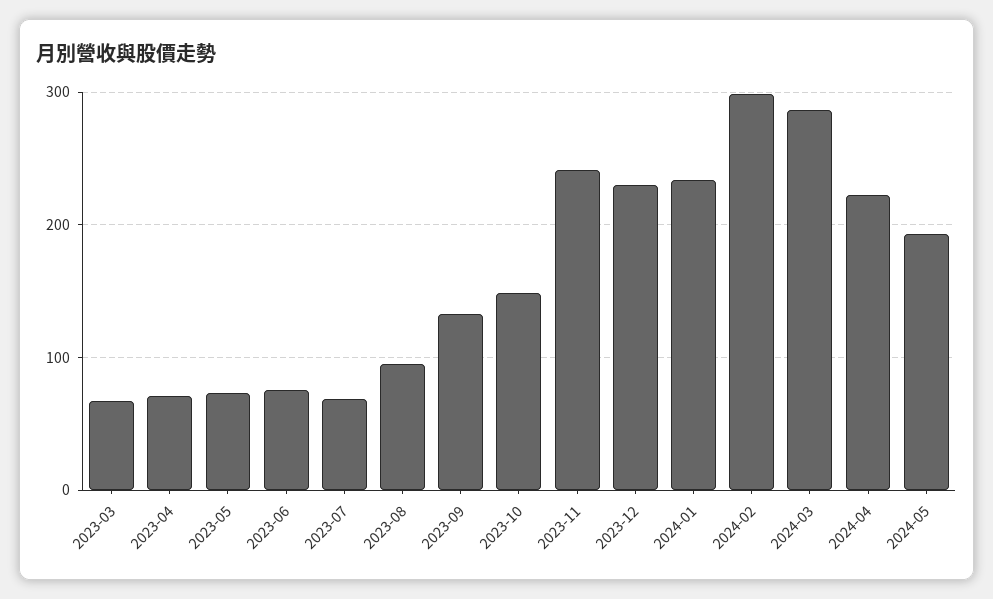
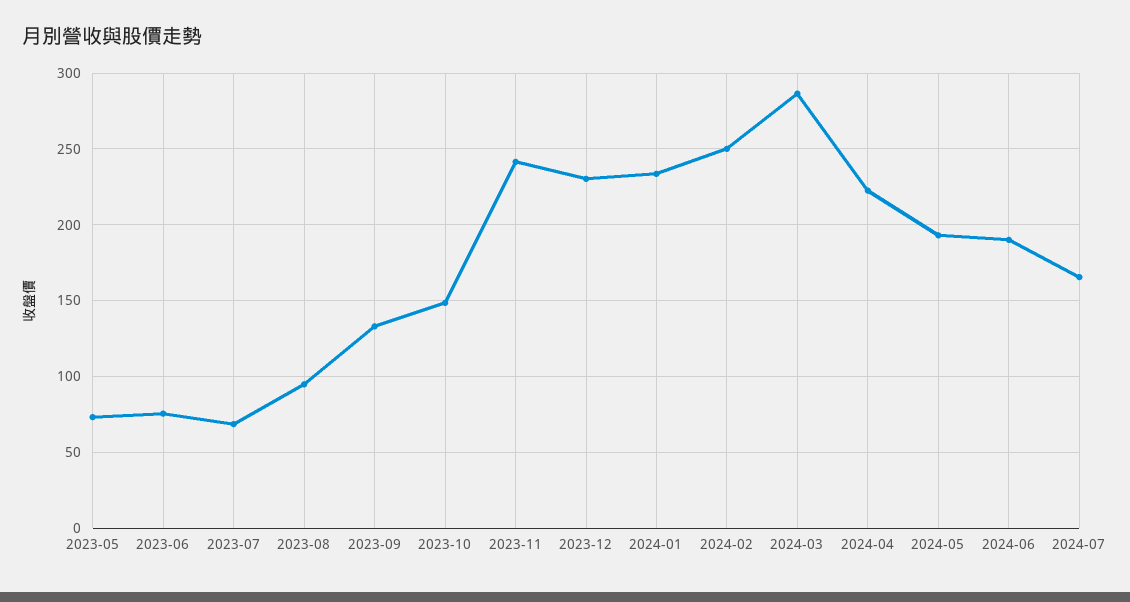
2023-03: 70 -> none
2023-04: 70 -> none
2024-02: 300 -> 250
2024-06: none -> 190
2024-07: none -> 165

